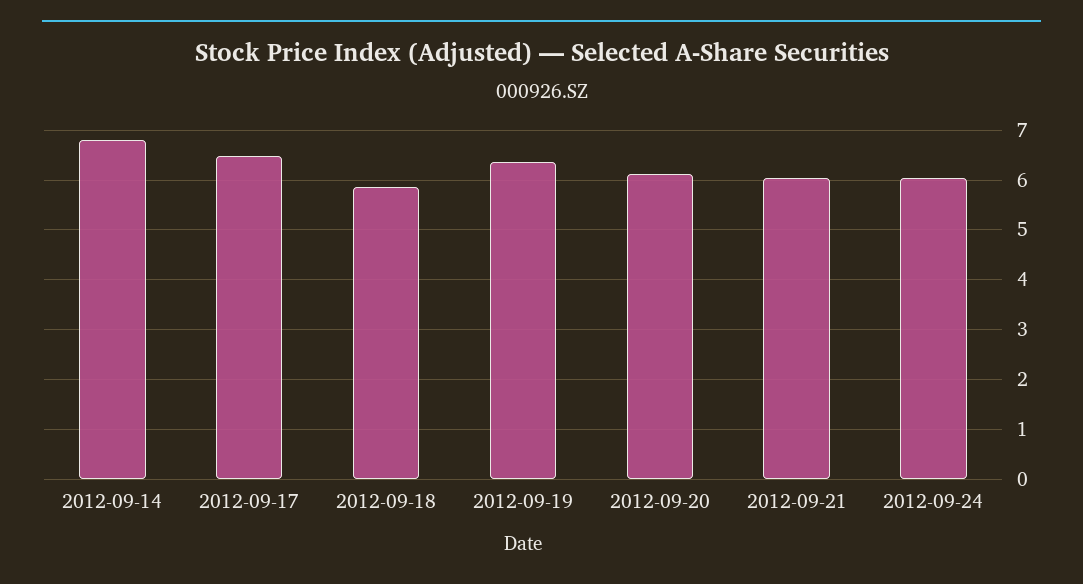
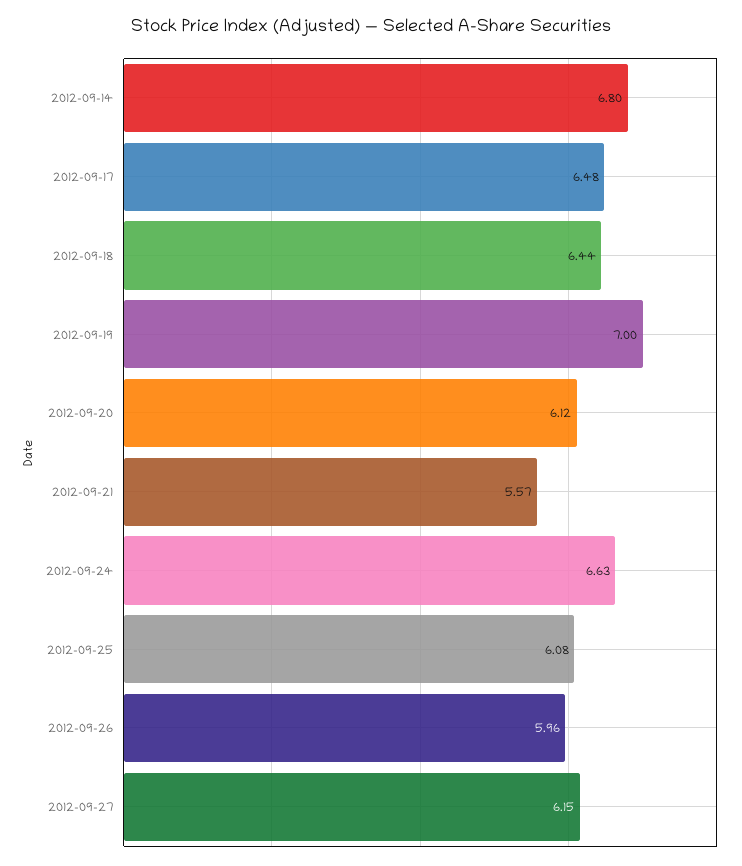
2012-09-18: 5.8 -> 6.44
2012-09-19: 6.4 -> 7
2012-09-21: 6 -> 5.57
2012-09-24: 6 -> 6.63
2012-09-25: none -> 6.08
2012-09-26: none -> 5.96
2012-09-27: none -> 6.15

